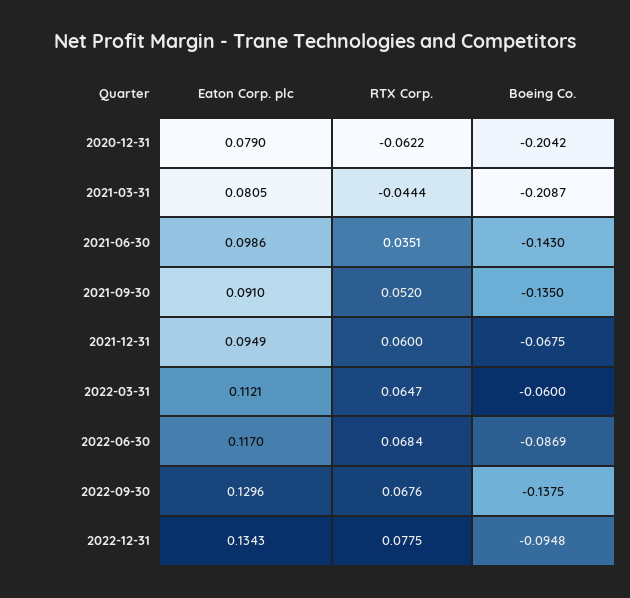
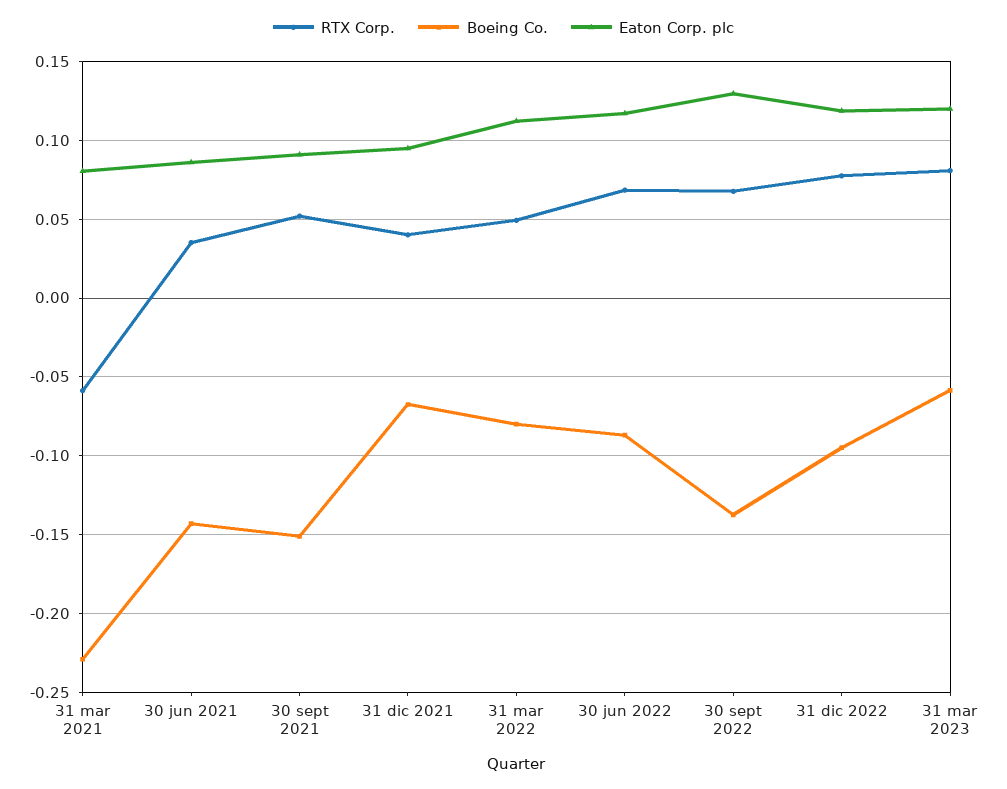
Eaton Corp. plc, 2020-12-31: 0.079 -> none
RTX Corp., 2020-12-31: -0.0622 -> none
Boeing Co., 2020-12-31: -0.2042 -> none
RTX Corp., 2021-03-31: -0.0444 -> -0.06
Boeing Co., 2021-03-31: -0.2087 -> -0.23
Eaton Corp. plc, 2021-06-30: 0.0986 -> 0.085
Boeing Co., 2021-09-30: -0.135 -> -0.15
RTX Corp., 2021-12-31: 0.06 -> 0.04
RTX Corp., 2022-03-31: 0.0647 -> 0.05
Boeing Co., 2022-03-31: -0.06 -> -0.08
Eaton Corp. plc, 2022-12-31: 0.1343 -> 0.12
RTX Corp., 31 mar 2023: none -> 0.08
Boeing Co., 31 mar 2023: none -> -0.06
Eaton Corp. plc, 31 mar 2023: none -> 0.12

